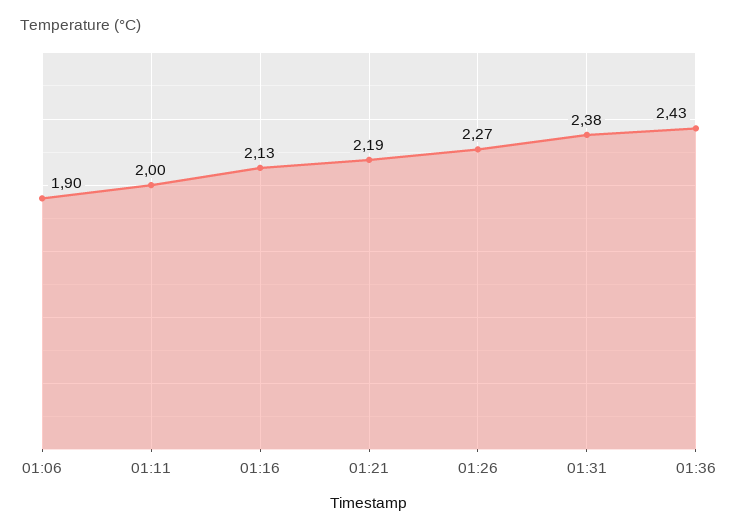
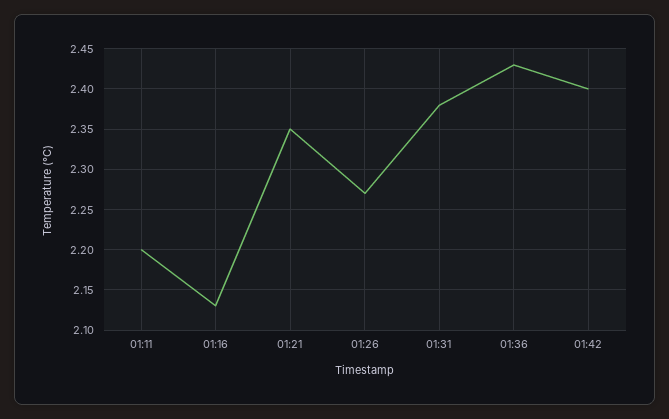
01:06: 1.9 -> none
01:11: 2 -> 2.2
01:21: 2.19 -> 2.35
01:42: none -> 2.4

